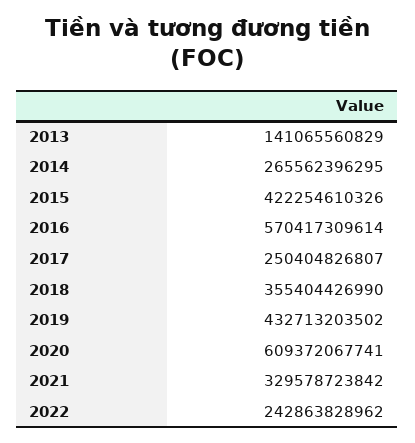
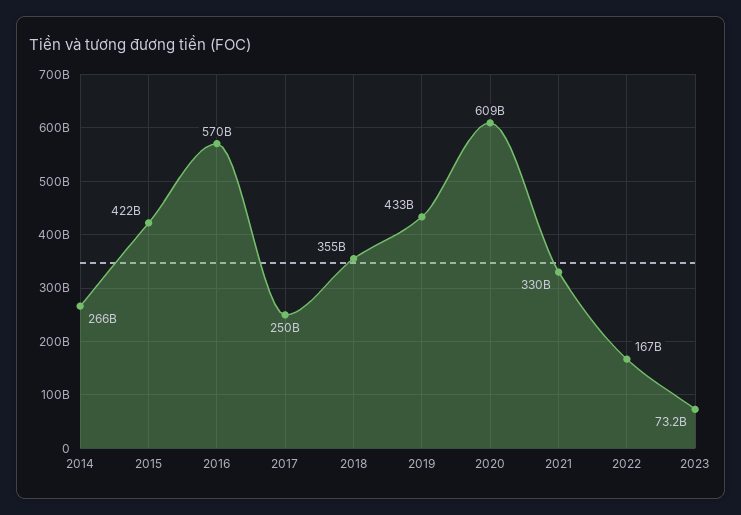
2013: 141065560829 -> none
2022: 242863828962 -> 167000000000
2023: none -> 73200000000

